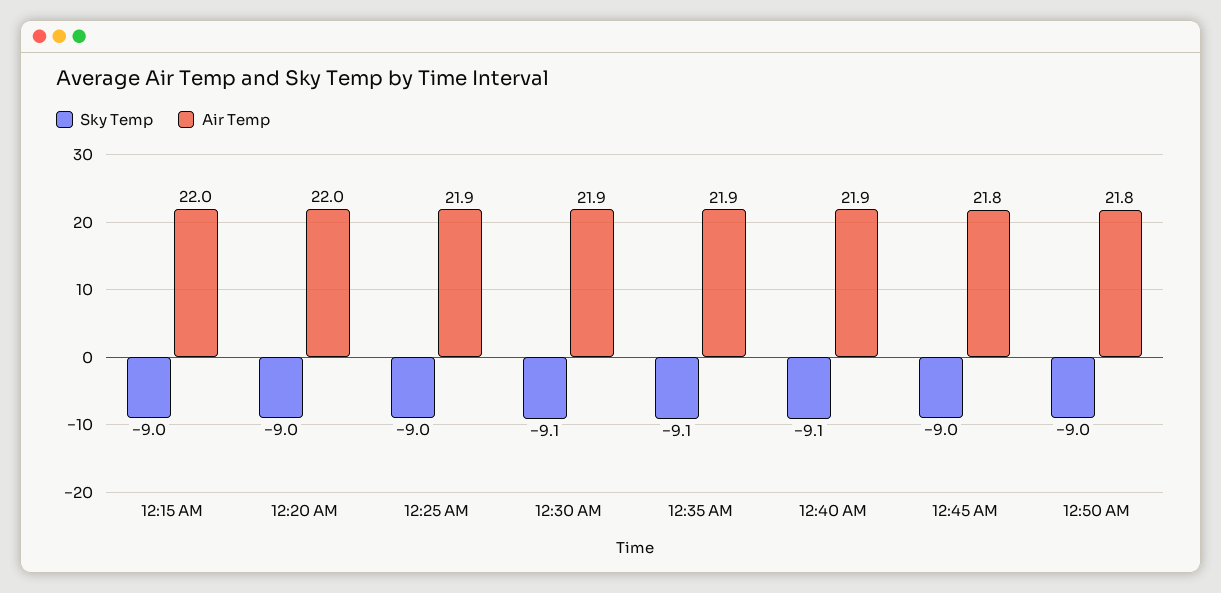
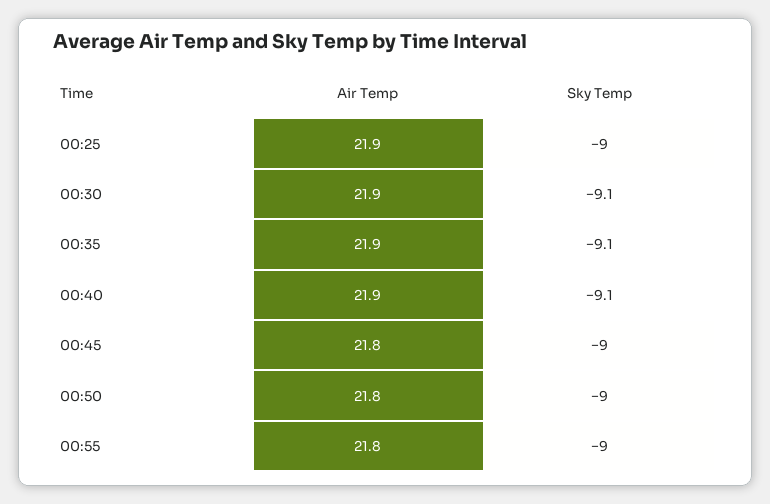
Sky Temp, 12:15 AM: -9 -> none
Air Temp, 12:15 AM: 22 -> none
Sky Temp, 12:20 AM: -9 -> none
Air Temp, 12:20 AM: 22 -> none
Air Temp, 00:55: none -> 21.8
Sky Temp, 00:55: none -> -9

